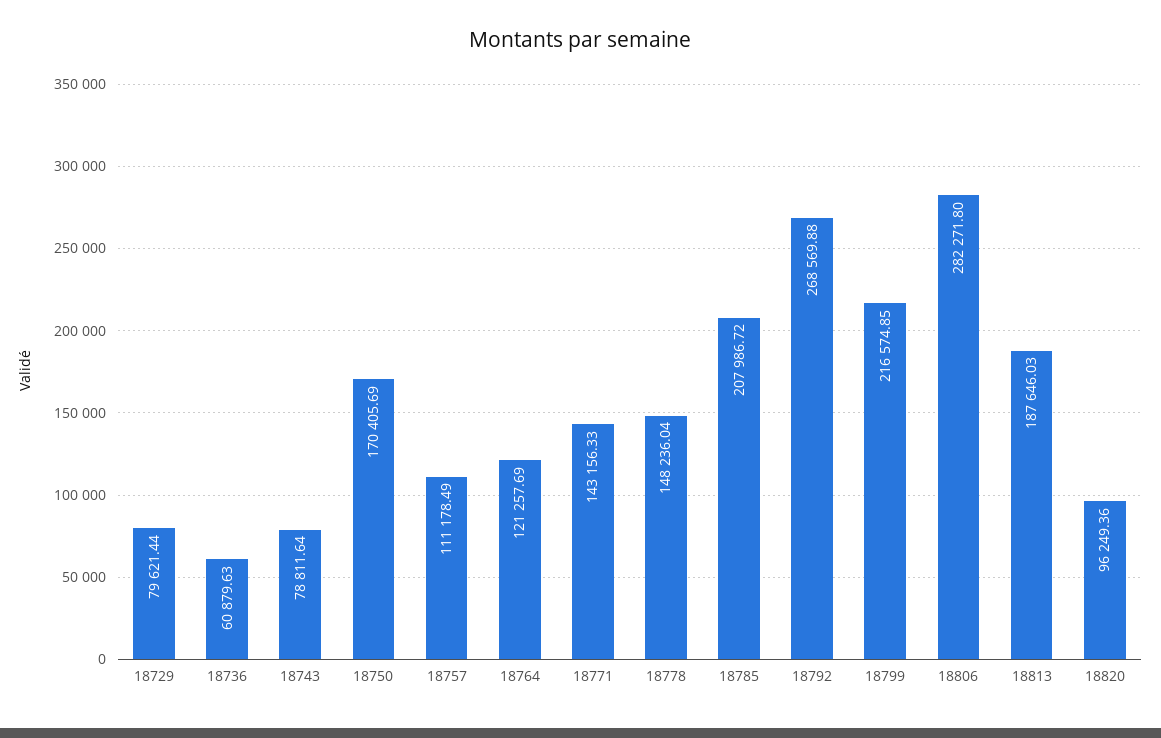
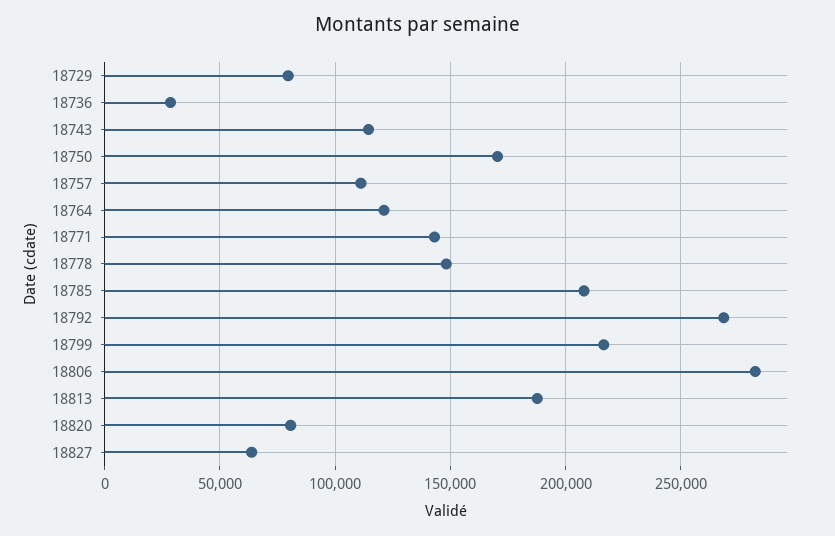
18736: 60879.63 -> 30000
18743: 78811.64 -> 115000
18820: 96249.36 -> 80000
18827: none -> 65000

